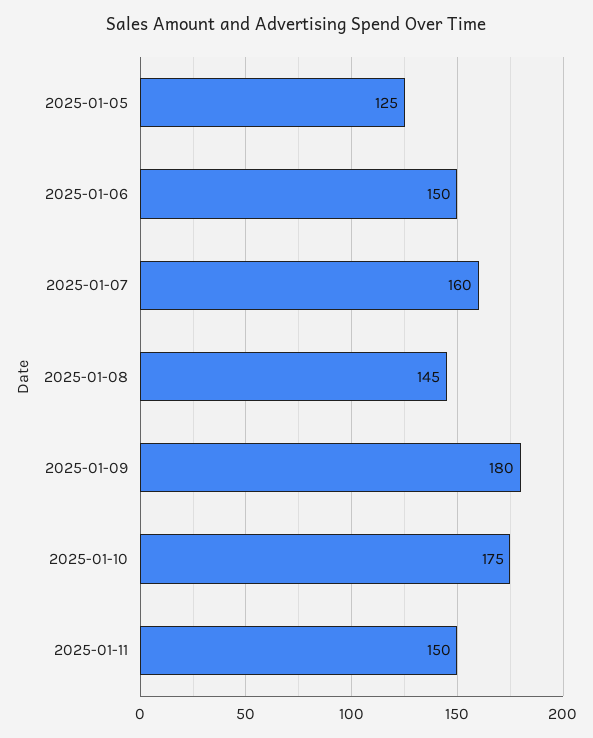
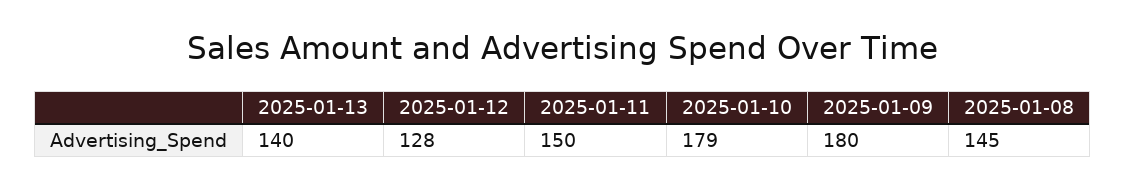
2025-01-05: 125 -> none
2025-01-06: 150 -> none
2025-01-07: 160 -> none
2025-01-10: 175 -> 179
2025-01-13: none -> 140
2025-01-12: none -> 128

